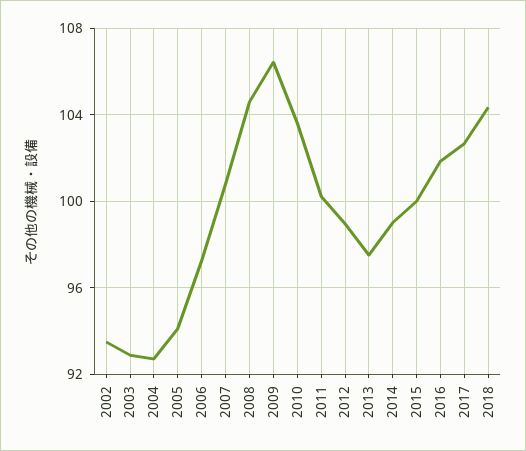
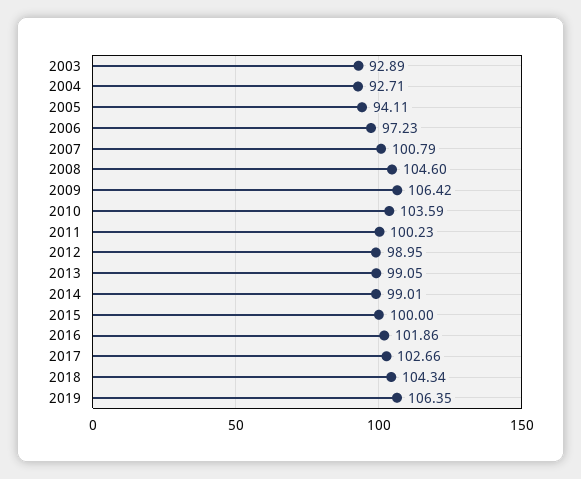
2002: 93.5 -> none
2013: 97.5 -> 99.05
2019: none -> 106.35

